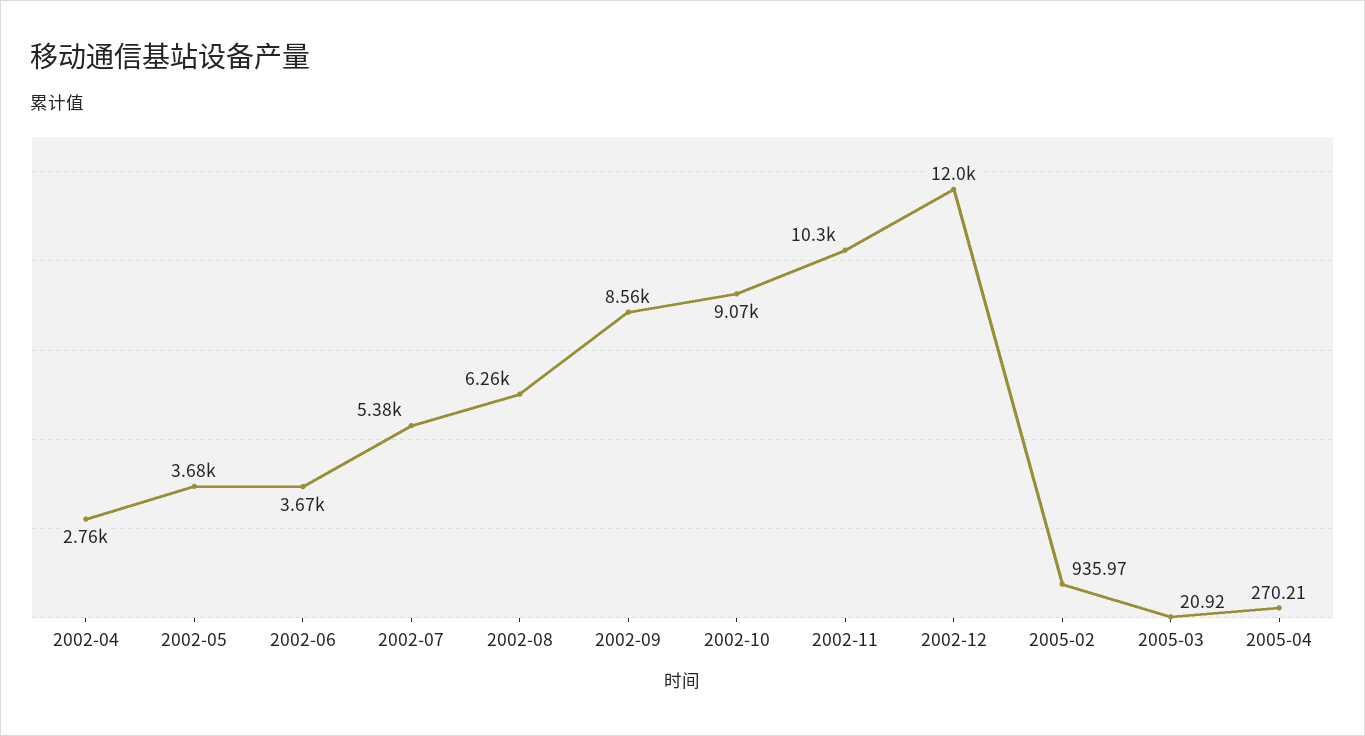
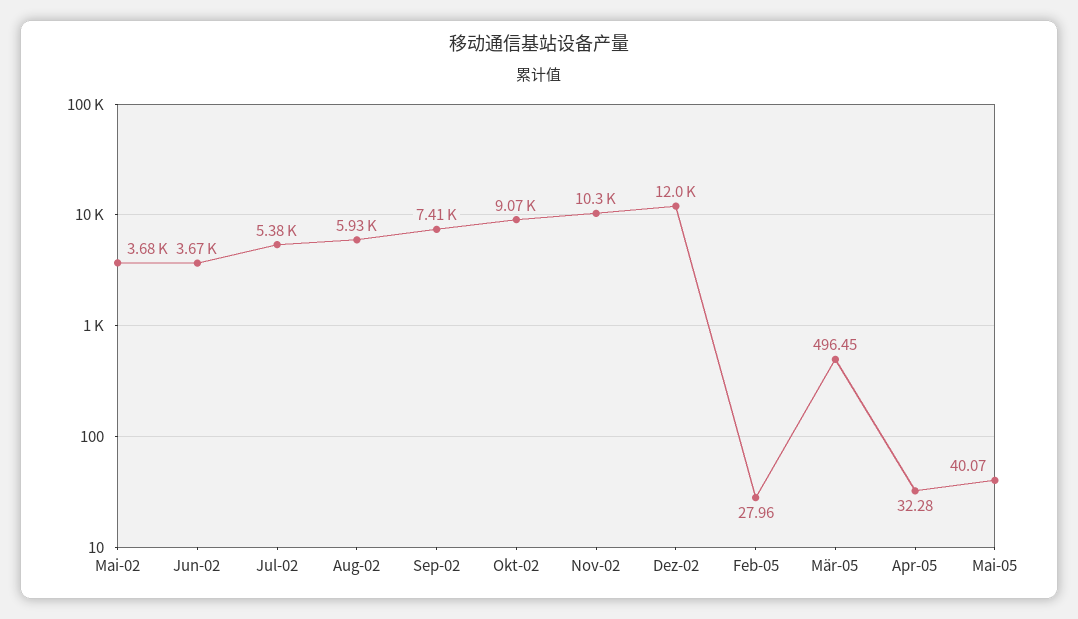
2002-04: 2760 -> none
2002-08: 6260 -> 5930
2002-09: 8560 -> 7410
2005-02: 935.97 -> 27.96
2005-03: 20.92 -> 496.45
2005-04: 270.21 -> 32.28
Mai-05: none -> 40.07

